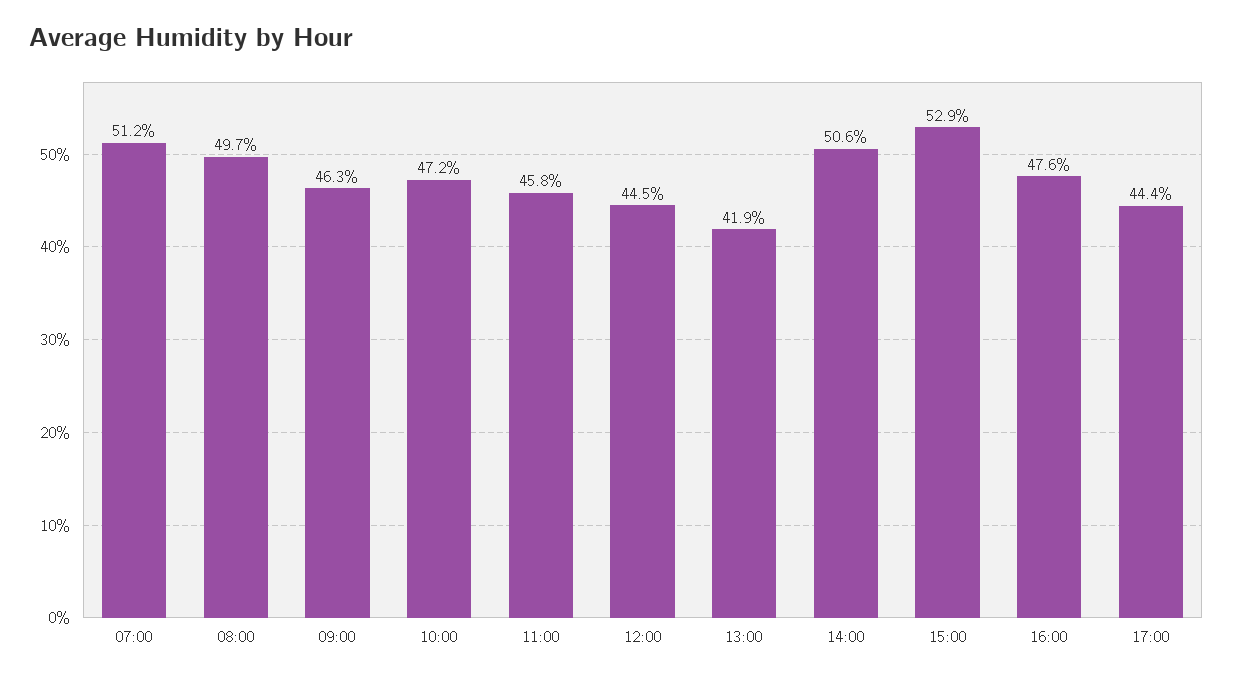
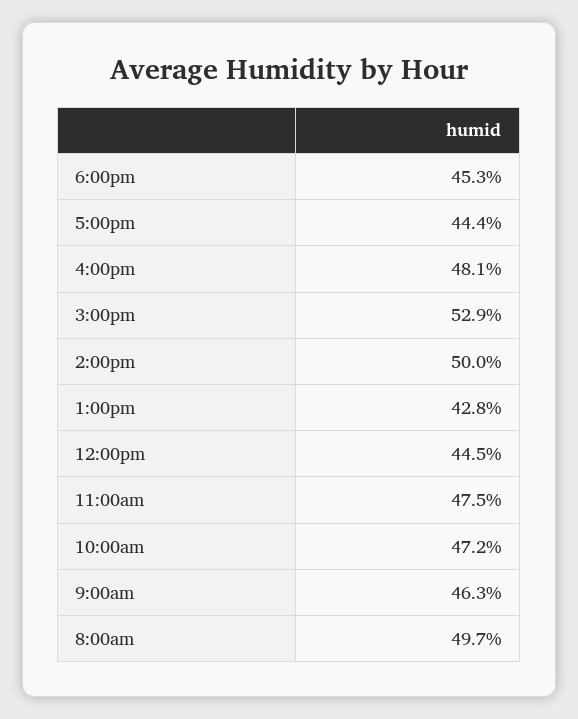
07:00: 51.2 -> none
11:00: 45.8 -> 47.5
13:00: 41.9 -> 42.8
14:00: 50.6 -> 50
16:00: 47.6 -> 48.1
6:00pm: none -> 45.3

